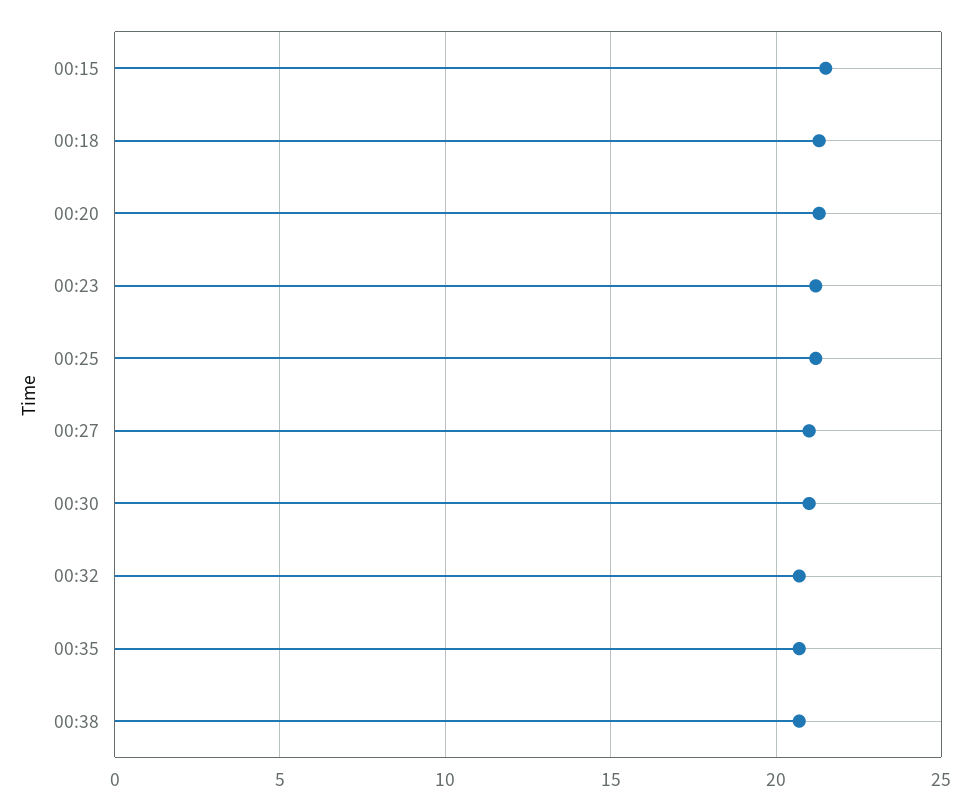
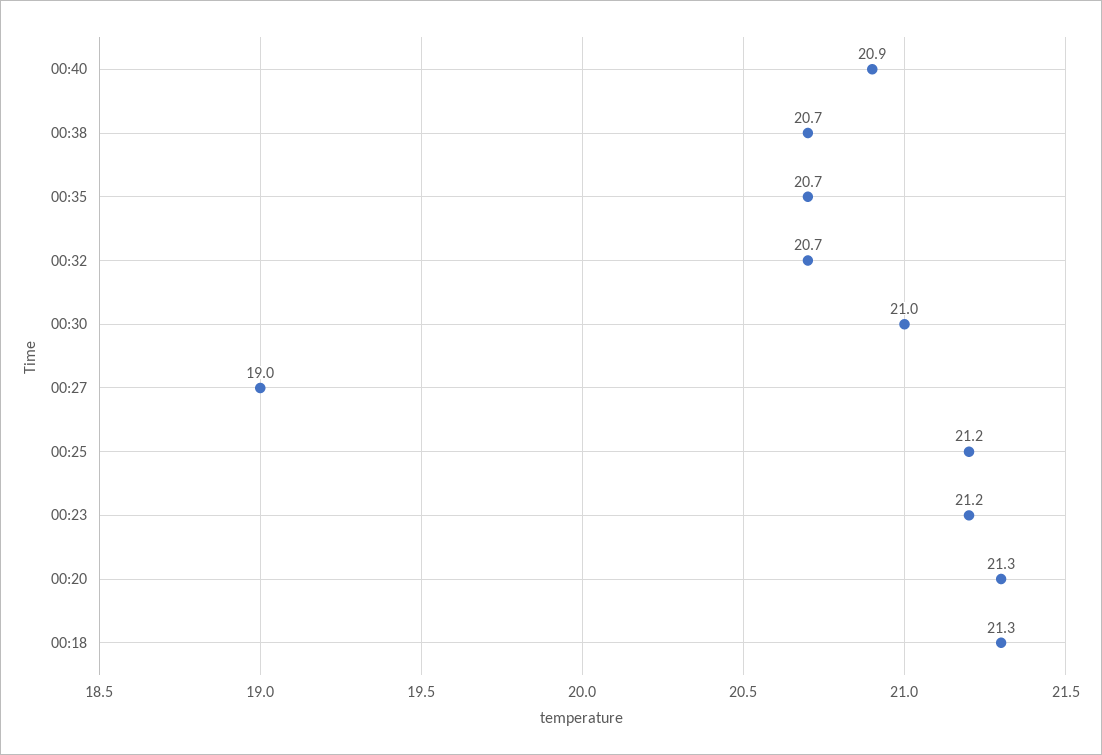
00:15: 21.5 -> none
00:27: 21 -> 19
00:40: none -> 20.9

